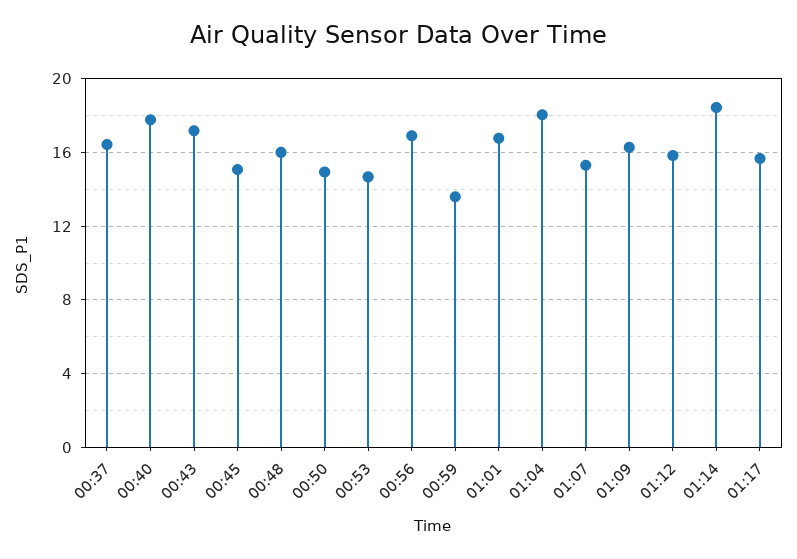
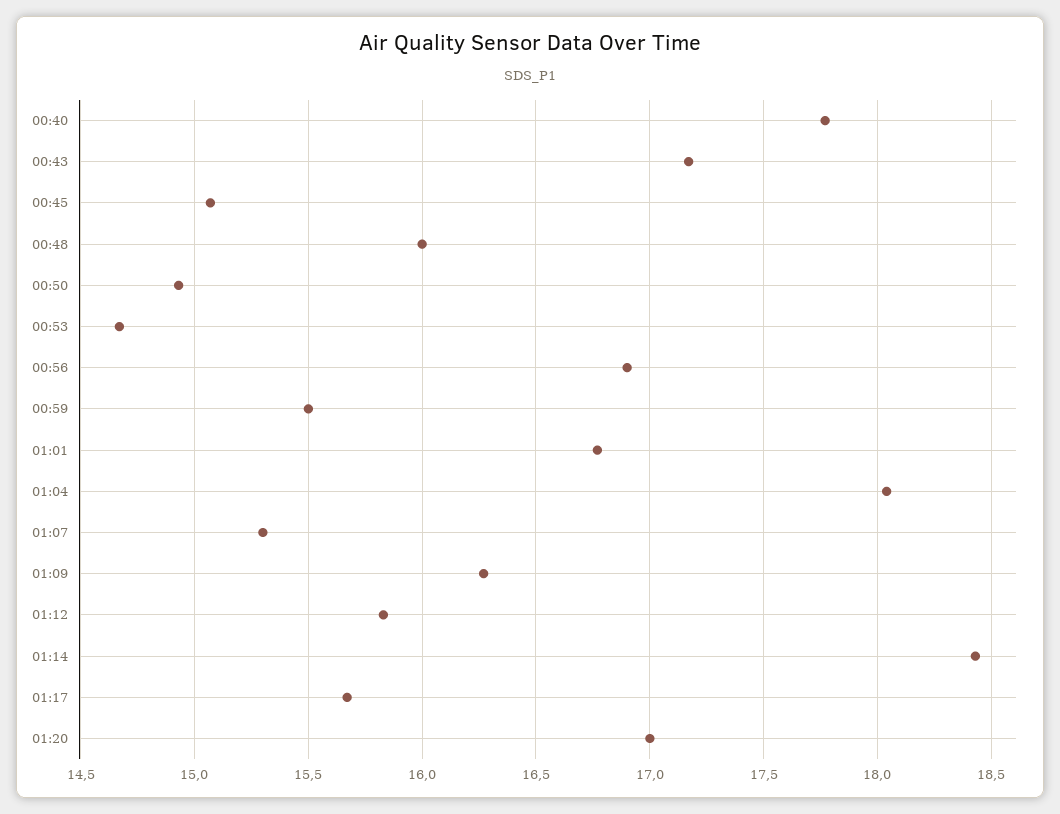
00:37: 16.5 -> none
00:59: 13.5 -> 15.5
01:20: none -> 17

